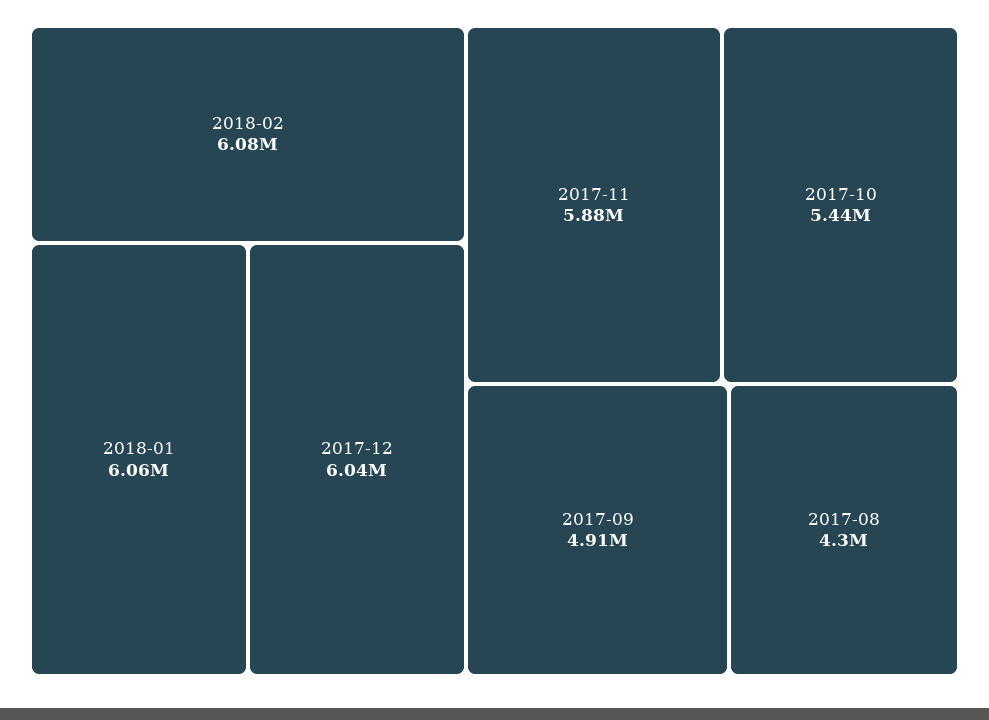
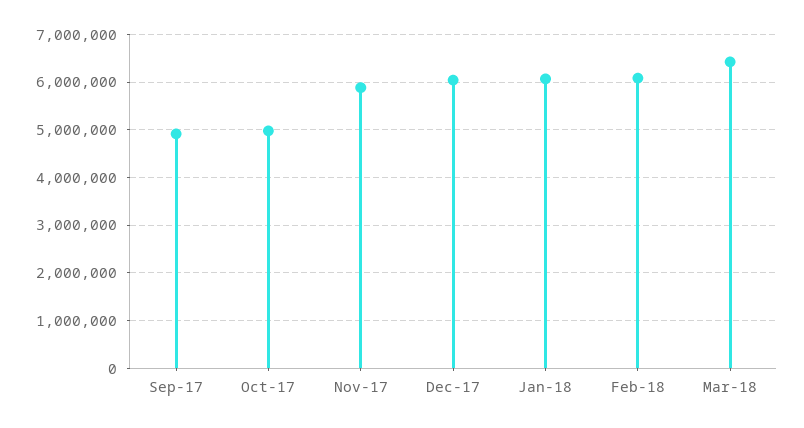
2017-10: 5440000 -> 5000000
2017-08: 4300000 -> none
Mar-18: none -> 6400000

